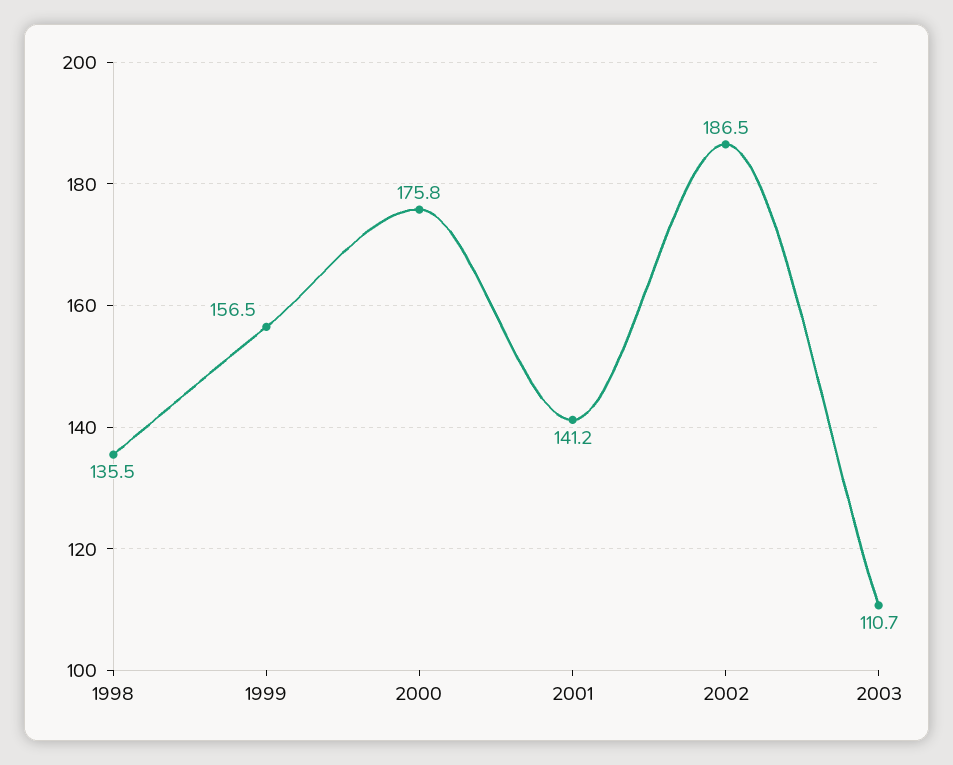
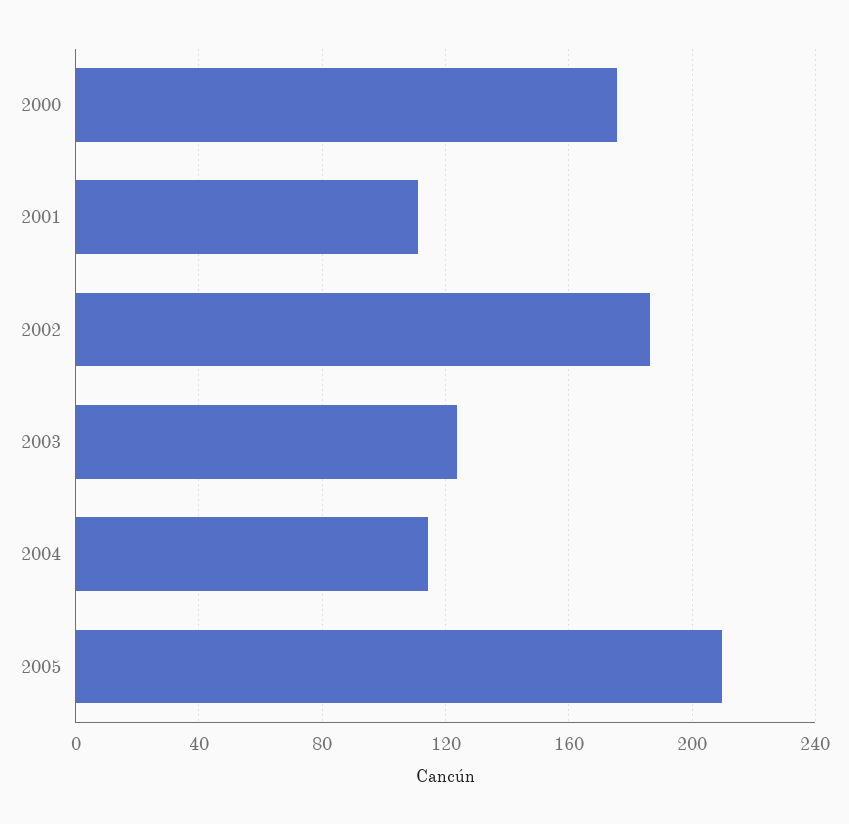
1998: 135.5 -> none
1999: 156.5 -> none
2001: 141.2 -> 110
2003: 110.7 -> 125
2004: none -> 115
2005: none -> 210

